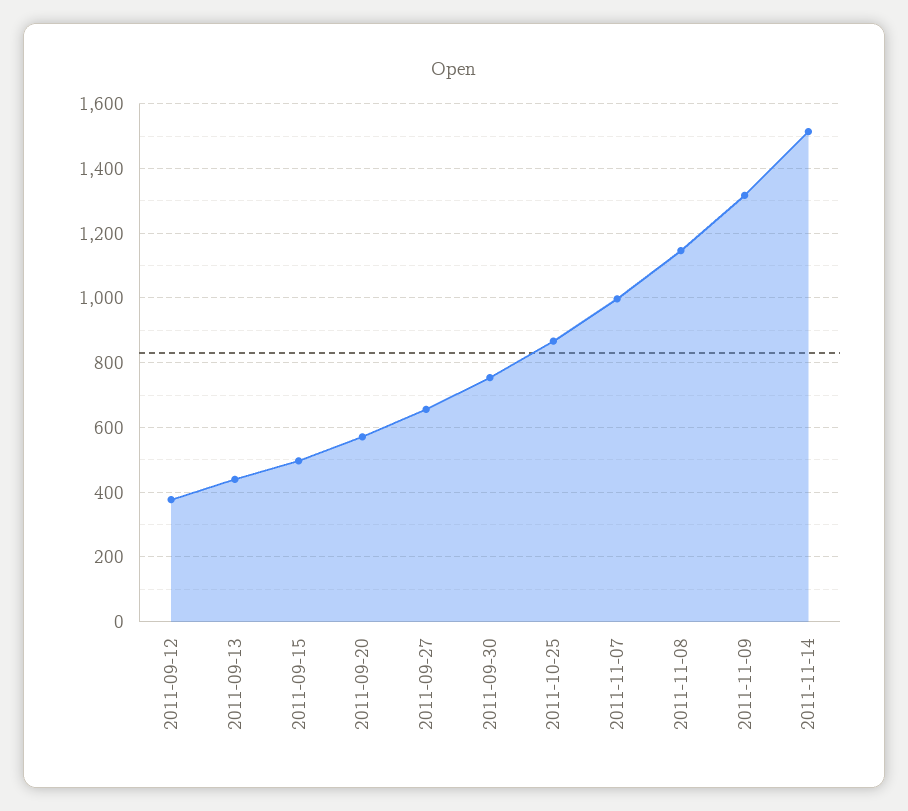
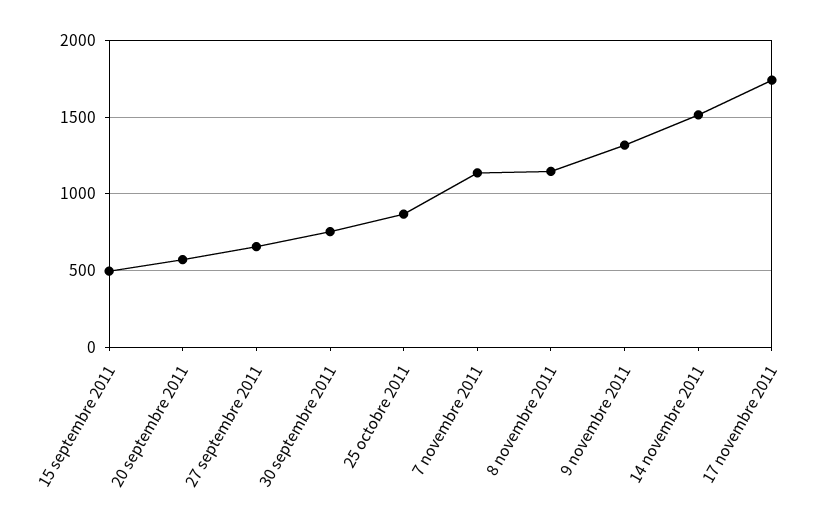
2011-09-12: 380 -> none
2011-09-13: 440 -> none
2011-11-07: 1000 -> 1150
17 novembre 2011: none -> 1750

